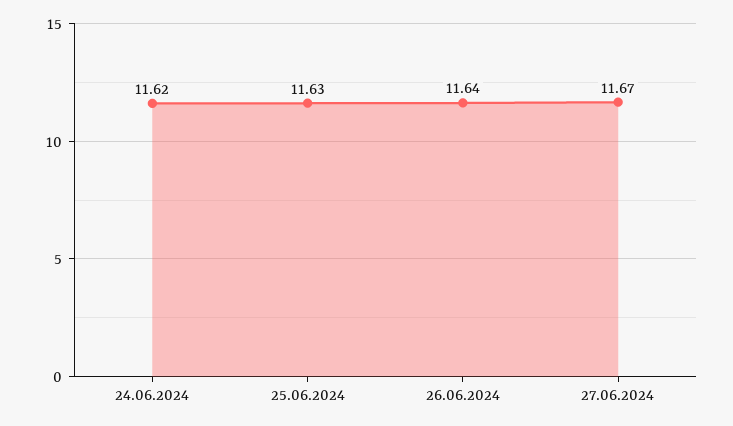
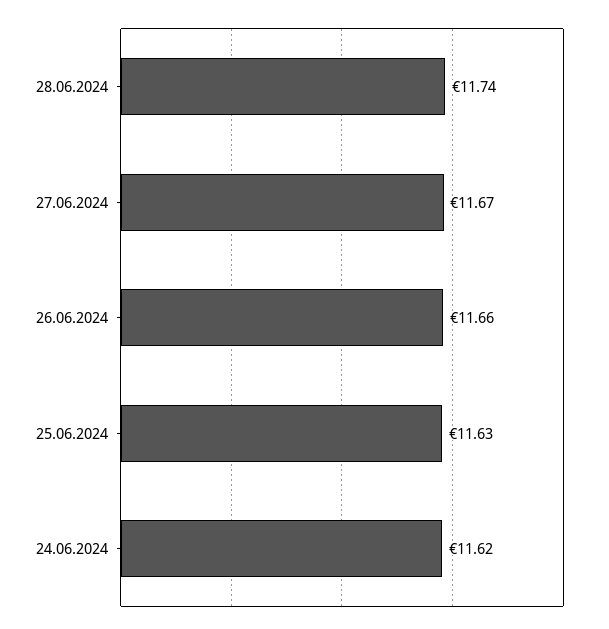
26.06.2024: 11.64 -> 11.66
28.06.2024: none -> 11.74

